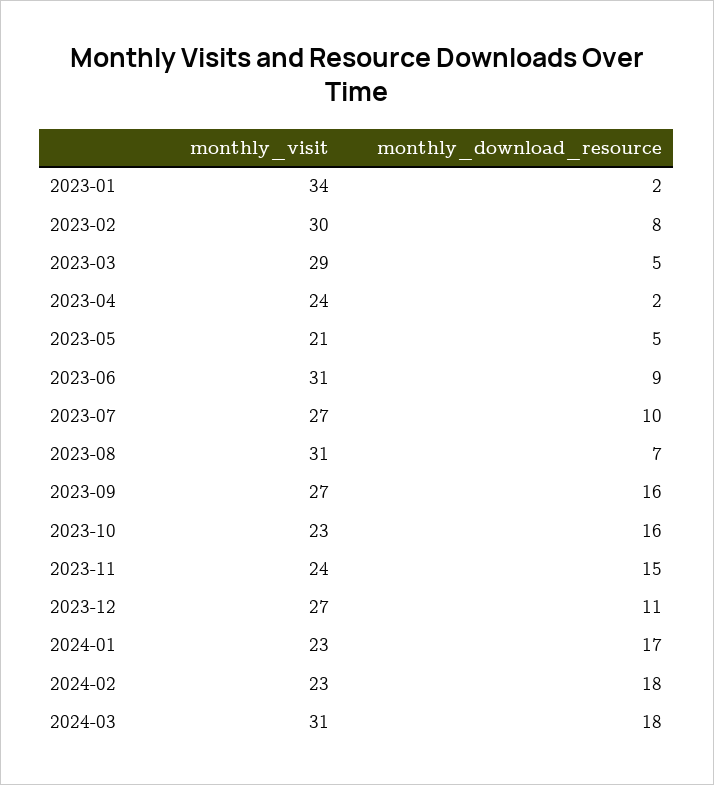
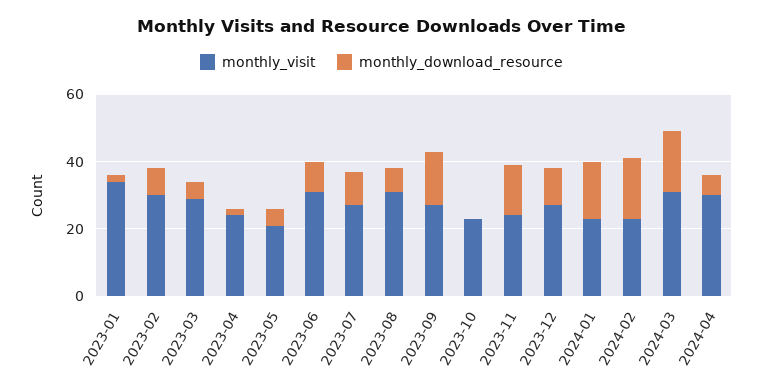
monthly_download_resource, 2023-10: 16 -> 0
monthly_visit, 2024-04: none -> 30
monthly_download_resource, 2024-04: none -> 5

